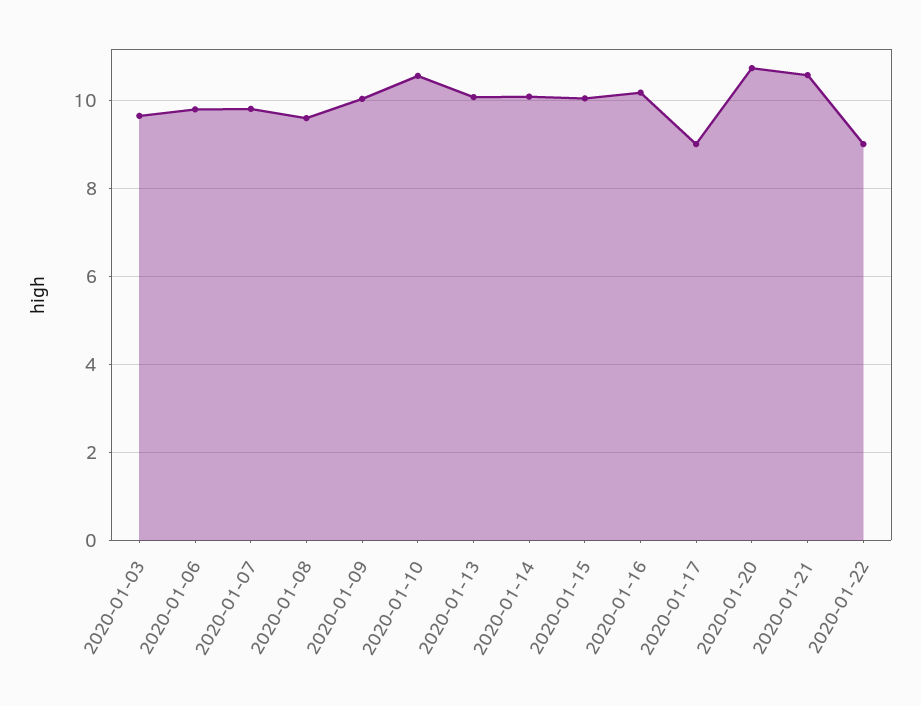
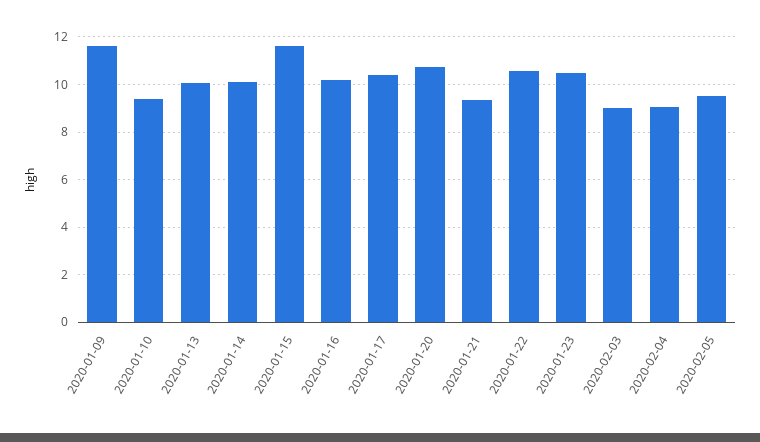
2020-01-03: 9.6 -> none
2020-01-06: 9.8 -> none
2020-01-07: 9.8 -> none
2020-01-08: 9.6 -> none
2020-01-09: 10 -> 11.5
2020-01-10: 10.6 -> 9.5
2020-01-15: 10 -> 11.5
2020-01-17: 9 -> 10.5
2020-01-21: 10.6 -> 9.5
2020-01-22: 9 -> 10.5
2020-01-23: none -> 10.5
2020-02-03: none -> 9
2020-02-04: none -> 9
2020-02-05: none -> 9.5

